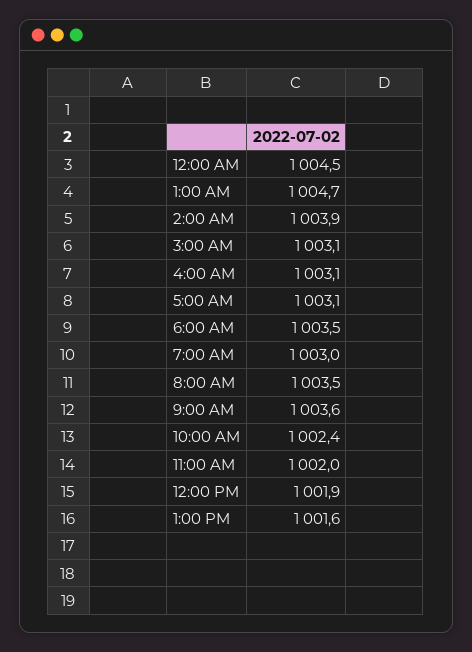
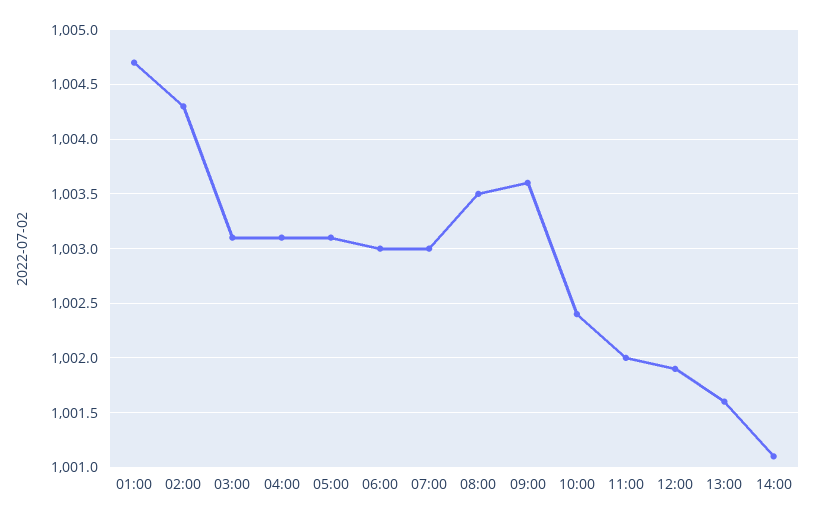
12:00 AM: 1004.5 -> none
2:00 AM: 1003.9 -> 1004.3
6:00 AM: 1003.5 -> 1003
14:00: none -> 1001.1

